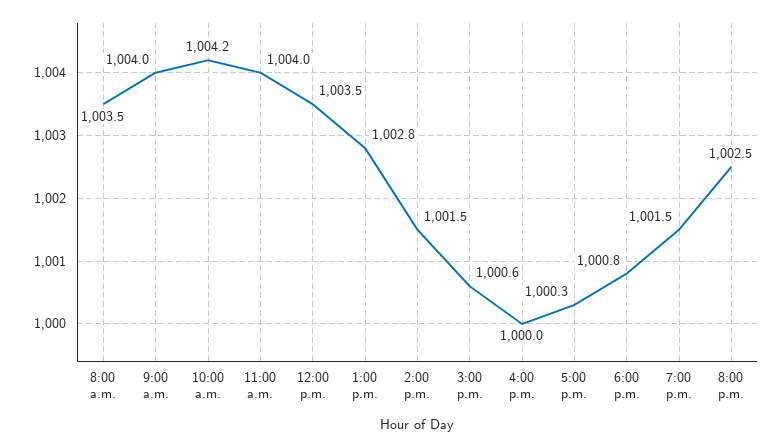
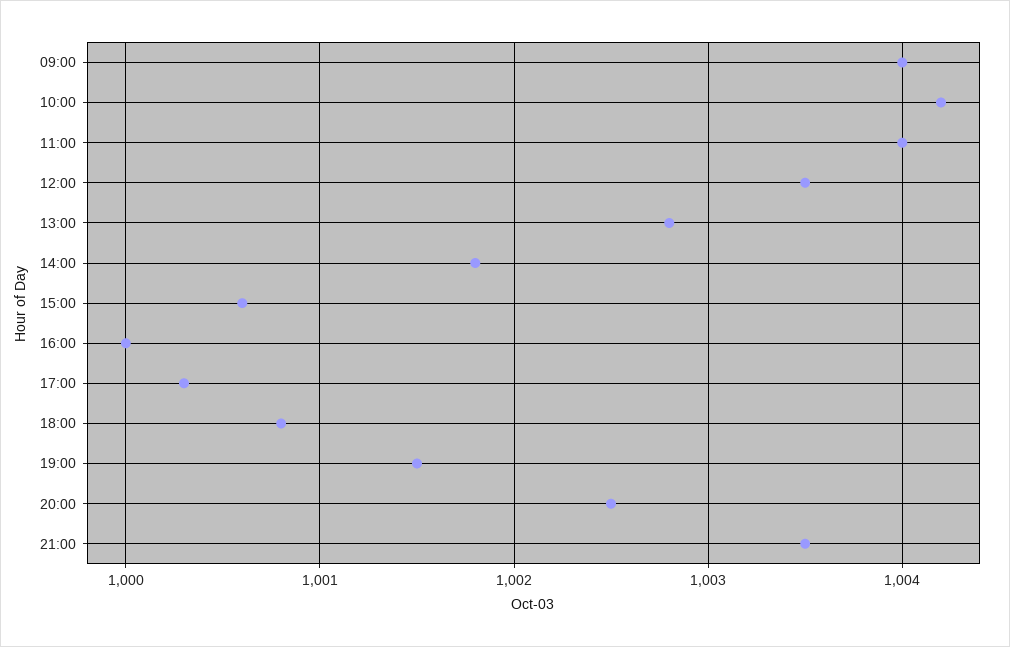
8:00 a.m.: 1003.5 -> none
2:00 p.m.: 1001.5 -> 1001.8
21:00: none -> 1003.5

